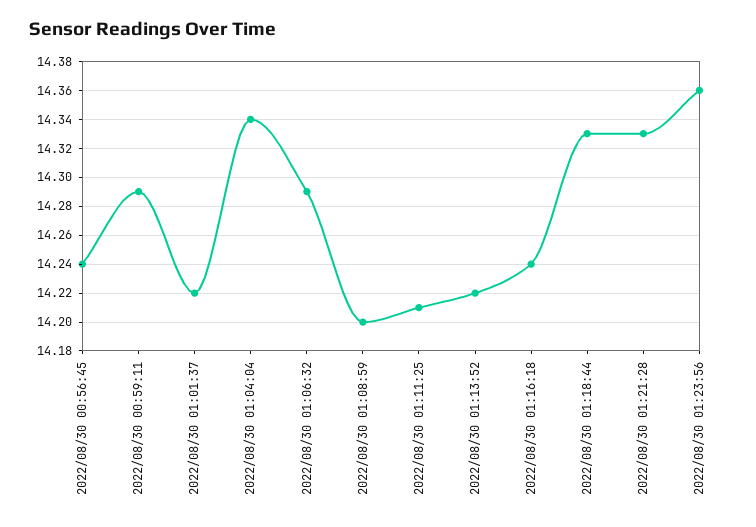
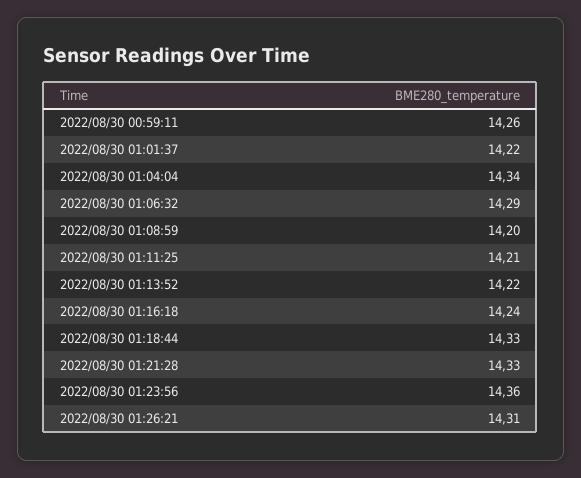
2022/08/30 00:56:45: 14.24 -> none
2022/08/30 00:59:11: 14.29 -> 14.26
2022/08/30 01:26:21: none -> 14.31

